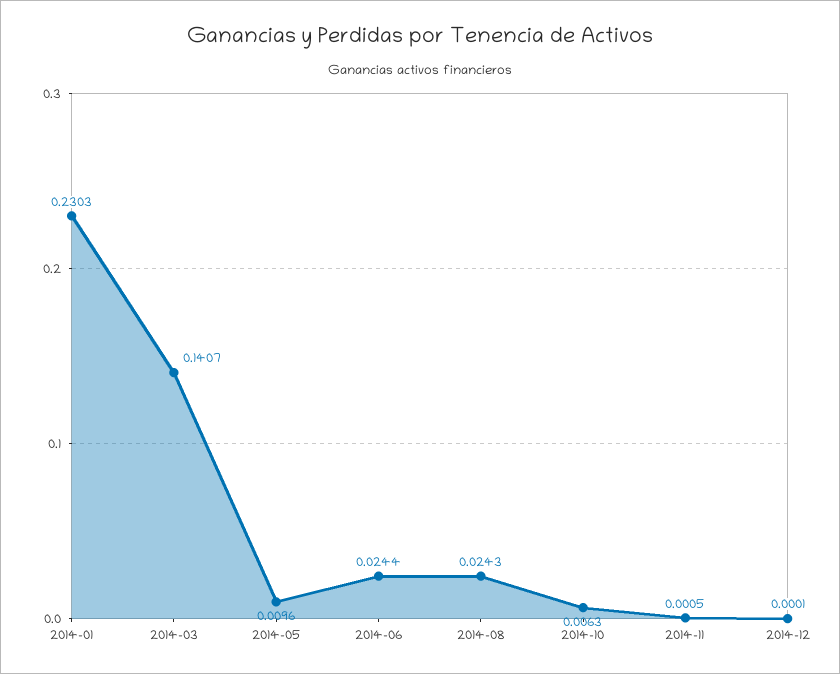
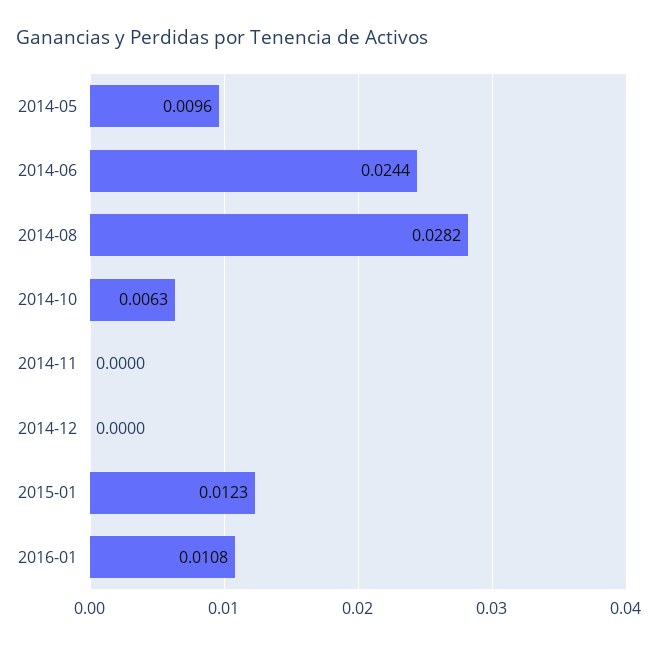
2014-01: 0.2303 -> none
2014-03: 0.1407 -> none
2014-08: 0.0243 -> 0.0282
2014-11: 0.0005 -> 0
2014-12: 0.0001 -> 0
2015-01: none -> 0.0123
2016-01: none -> 0.0108

